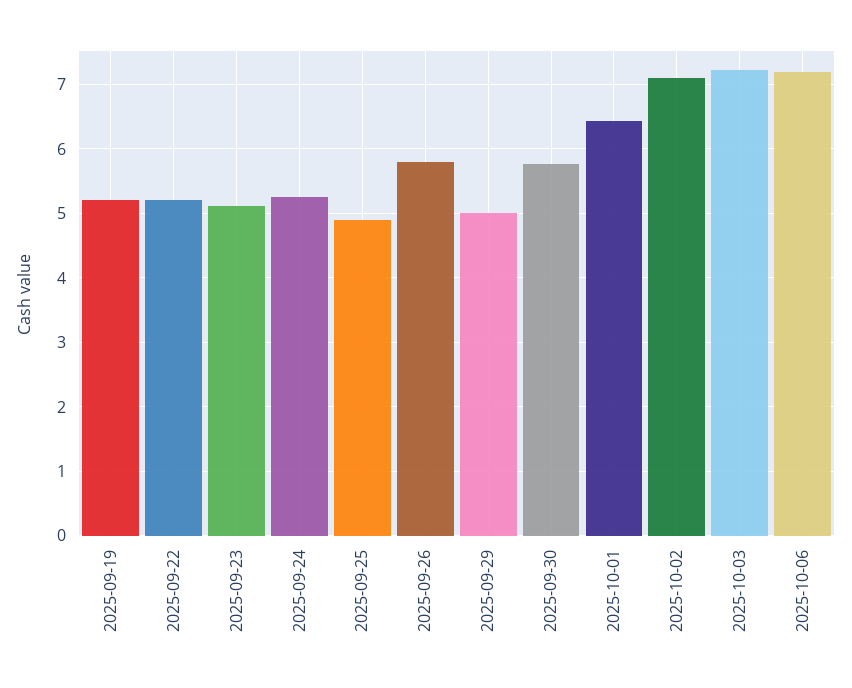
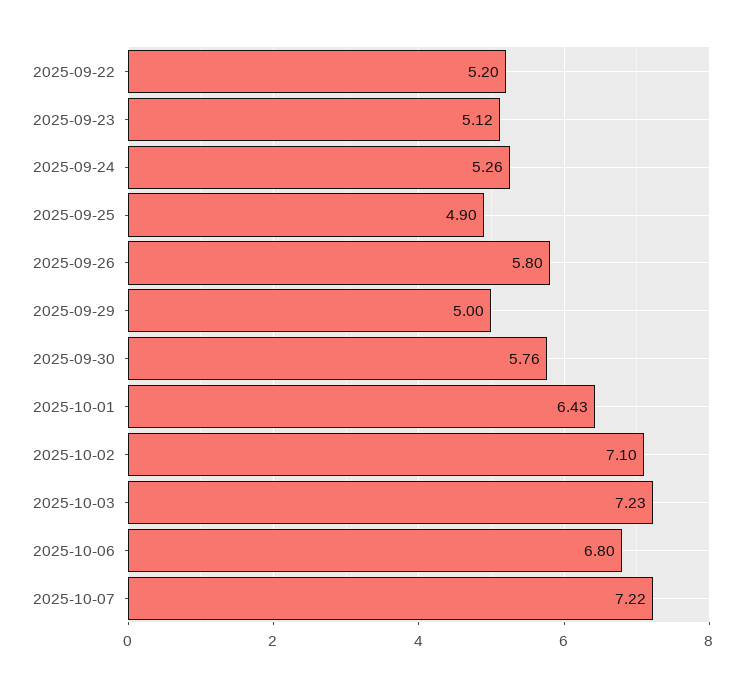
2025-09-19: 5.2 -> none
2025-10-06: 7.2 -> 6.8
2025-10-07: none -> 7.22

